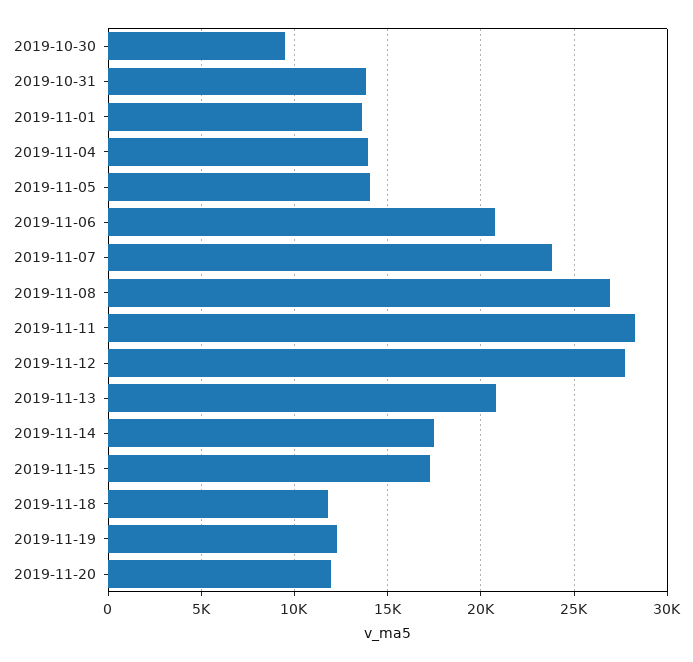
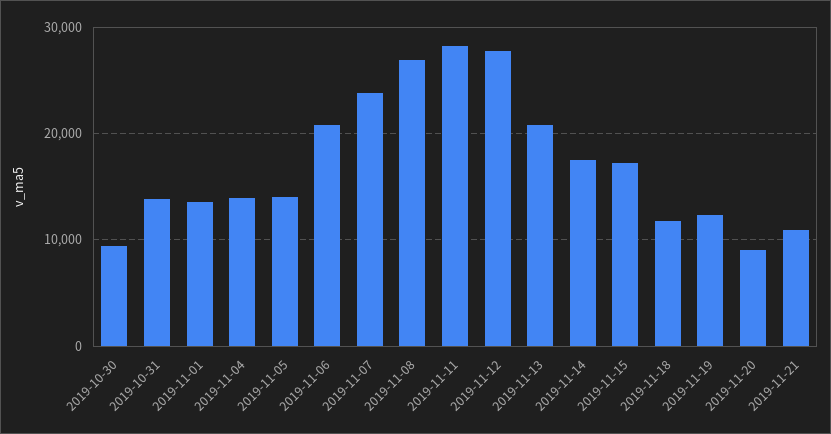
2019-11-20: 12000 -> 9000
2019-11-21: none -> 11000

